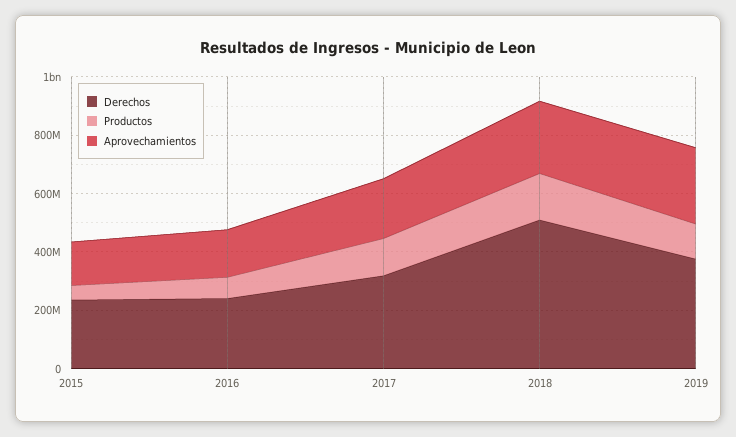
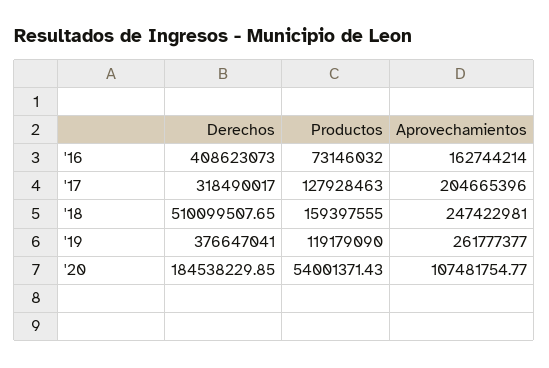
Derechos, 2015: 250000000 -> none
Productos, 2015: 50000000 -> none
Aprovechamientos, 2015: 150000000 -> none
Derechos, 2016: 250000000 -> 408623073
Derechos, '20: none -> 184538229.85
Productos, '20: none -> 54001371.43
Aprovechamientos, '20: none -> 107481754.77

